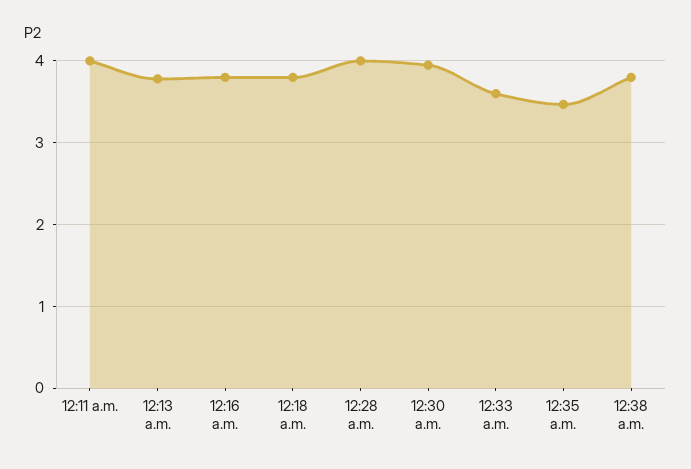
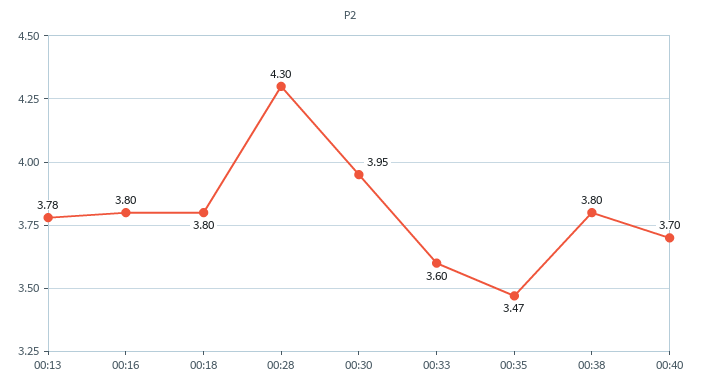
12:11 a.m.: 4 -> none
12:28 a.m.: 4 -> 4.3
00:40: none -> 3.7

